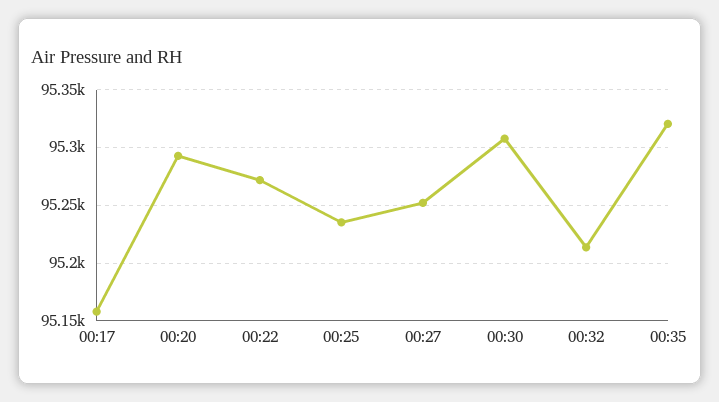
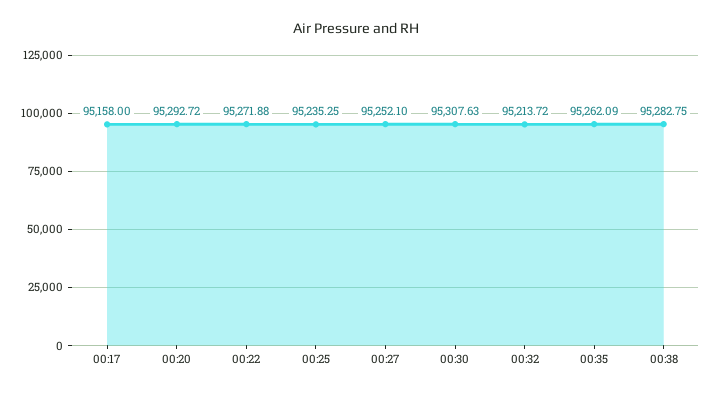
00:35: 95320 -> 95262.09
00:38: none -> 95282.75

